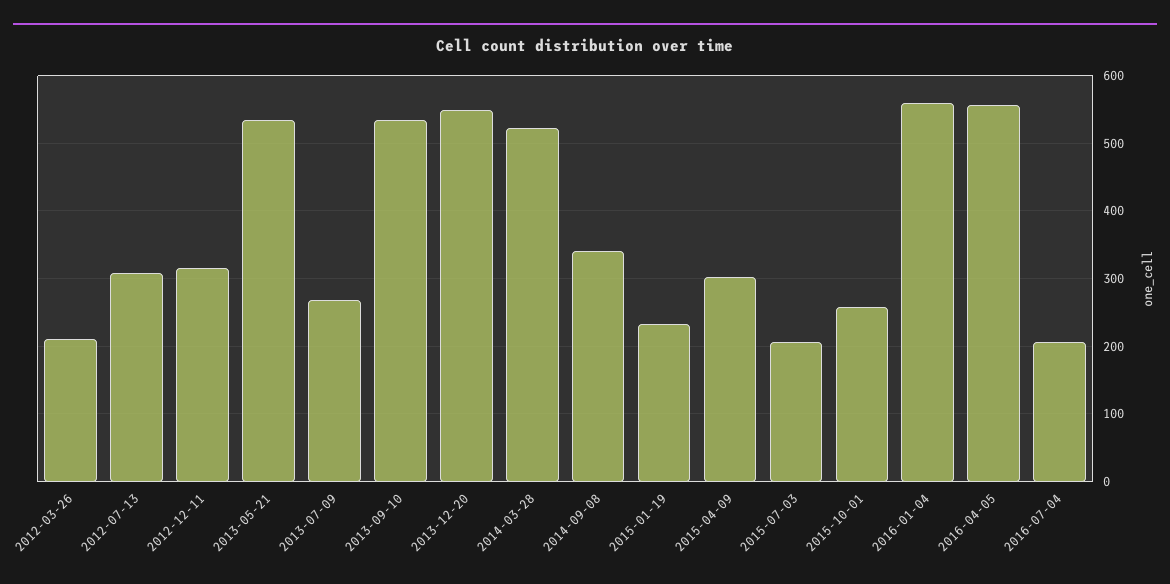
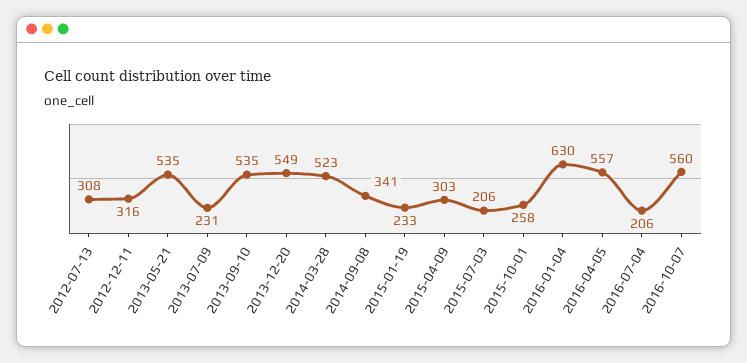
2012-03-26: 210 -> none
2013-07-09: 270 -> 231
2016-01-04: 560 -> 630
2016-10-07: none -> 560

